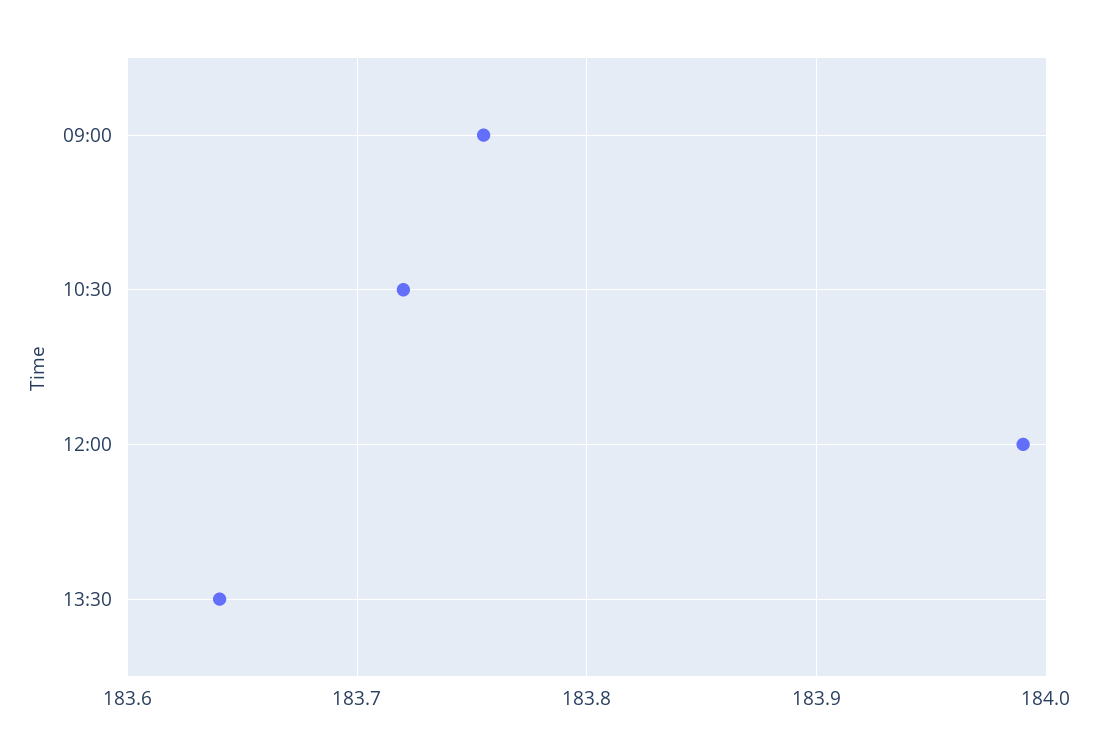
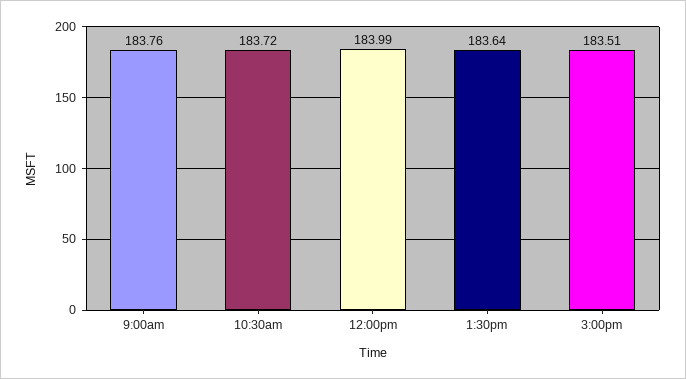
3:00pm: none -> 183.51

